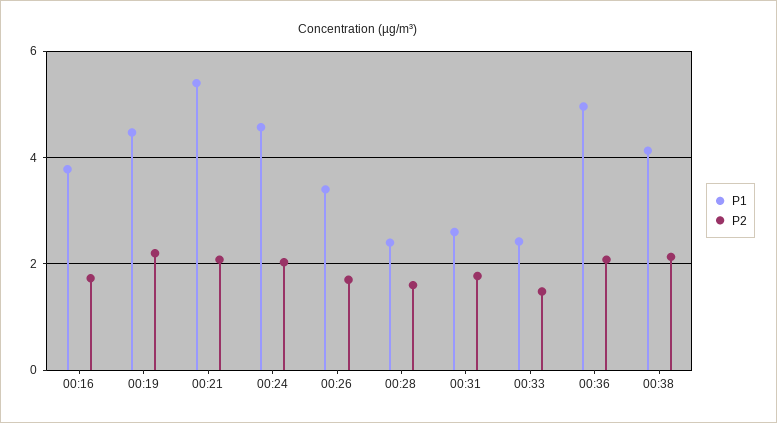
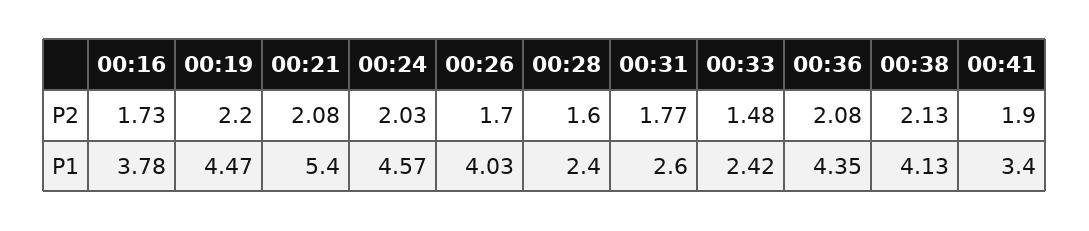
P1, 00:26: 3.4 -> 4.03
P1, 00:36: 5 -> 4.35
P2, 00:41: none -> 1.9
P1, 00:41: none -> 3.4

